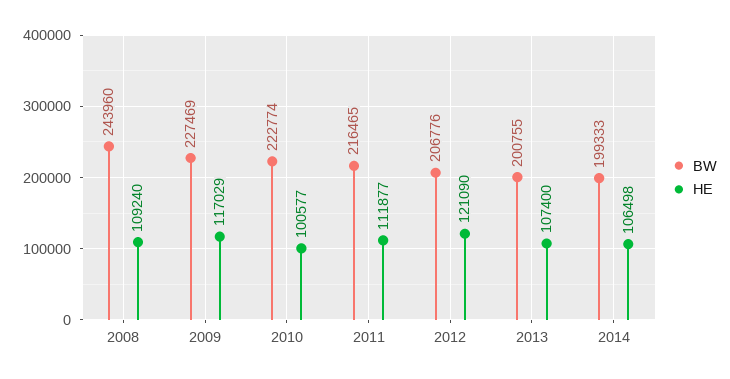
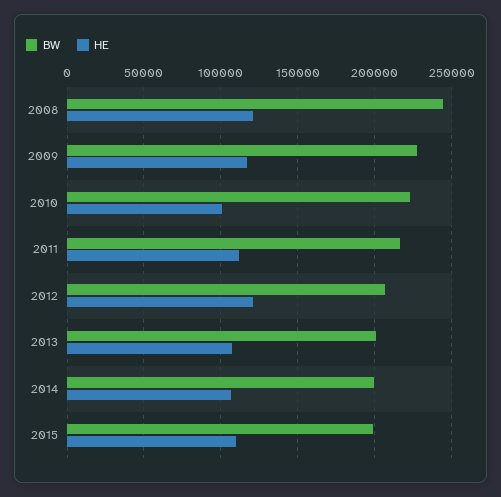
HE, 2008: 109240 -> 120000
BW, 2015: none -> 200000
HE, 2015: none -> 110000

